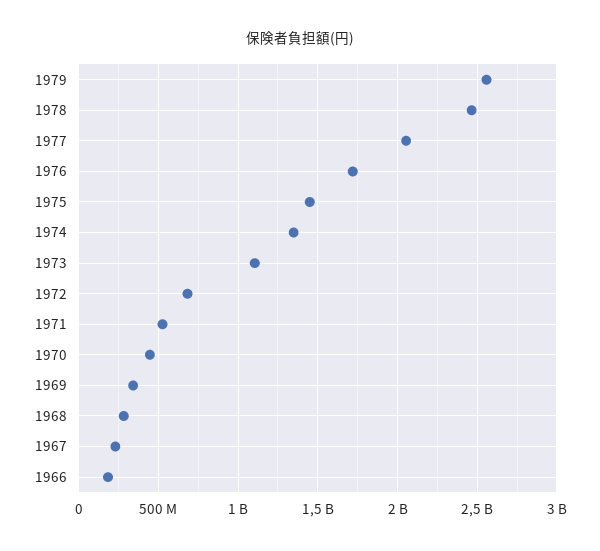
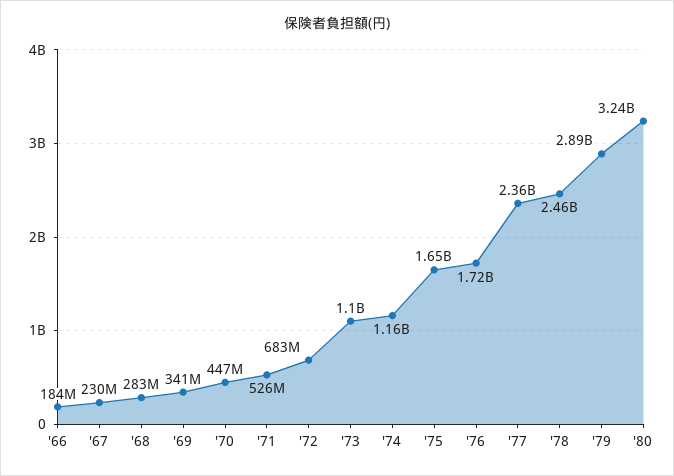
1979: 2550000000 -> 2890000000
1977: 2050000000 -> 2360000000
1975: 1450000000 -> 1650000000
1974: 1350000000 -> 1160000000
'80: none -> 3240000000

